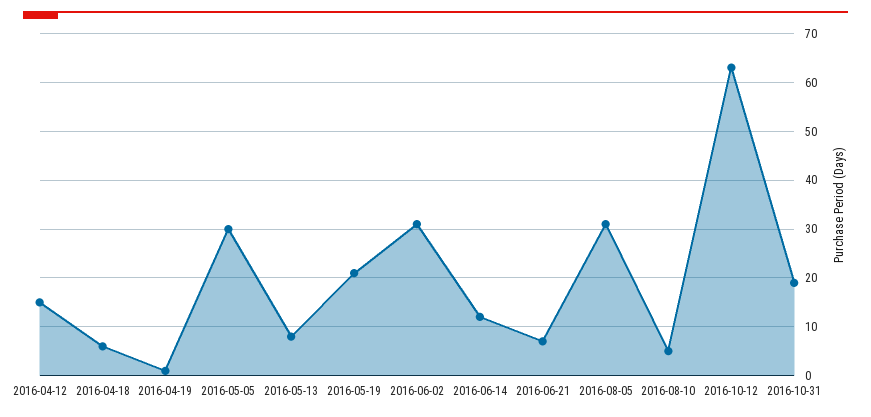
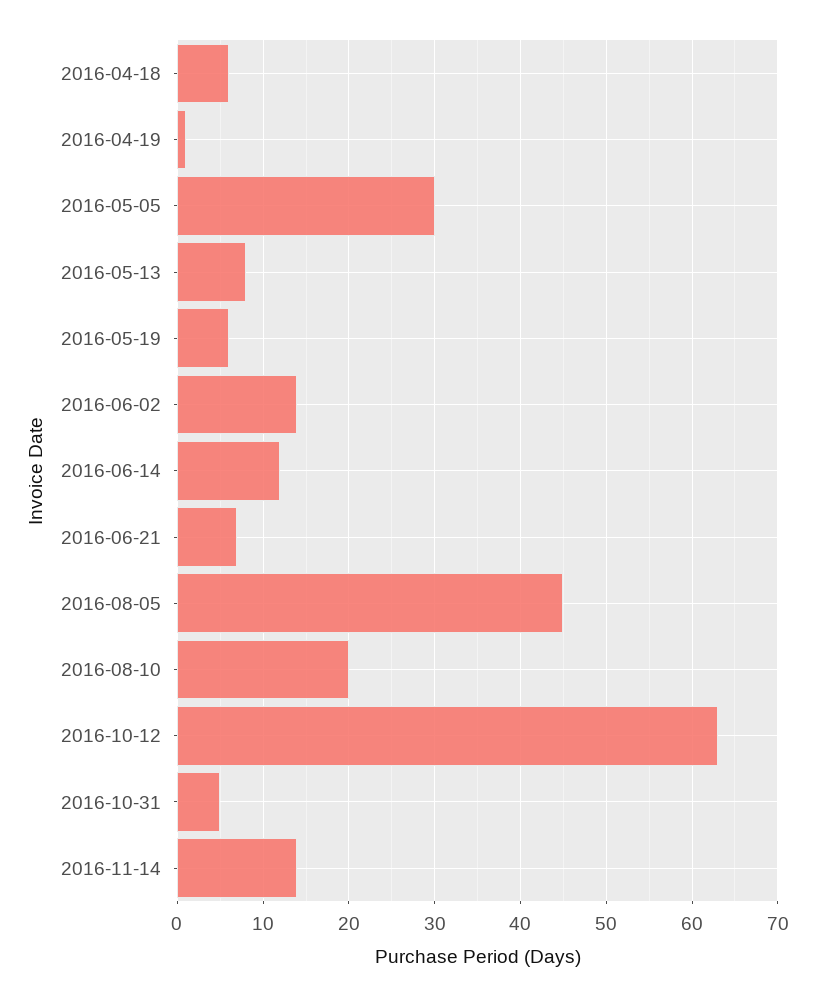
2016-04-12: 15 -> none
2016-05-19: 20 -> 6
2016-06-02: 30 -> 14
2016-08-05: 30 -> 45
2016-08-10: 5 -> 20
2016-10-31: 20 -> 5
2016-11-14: none -> 14

